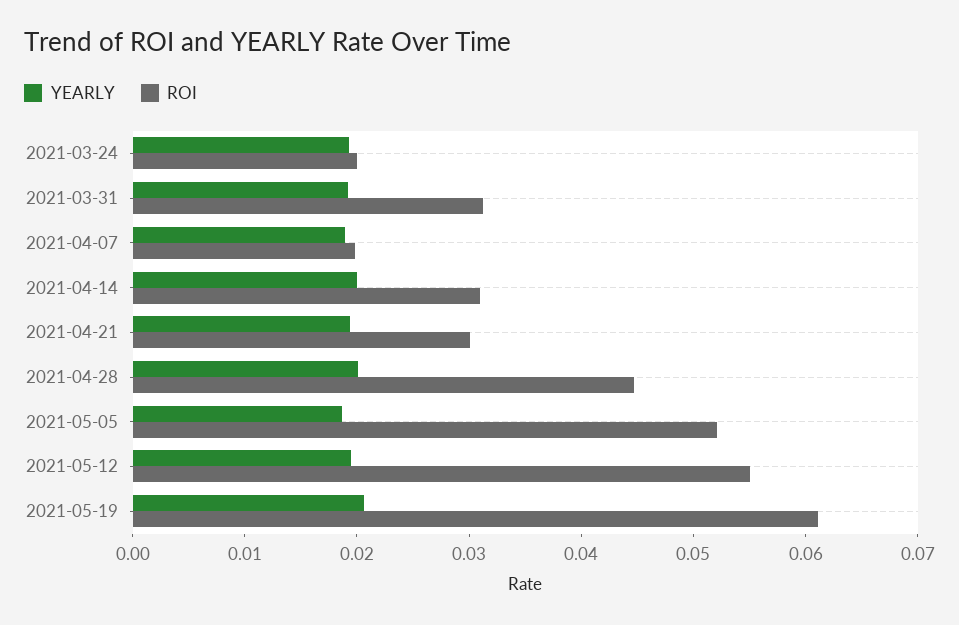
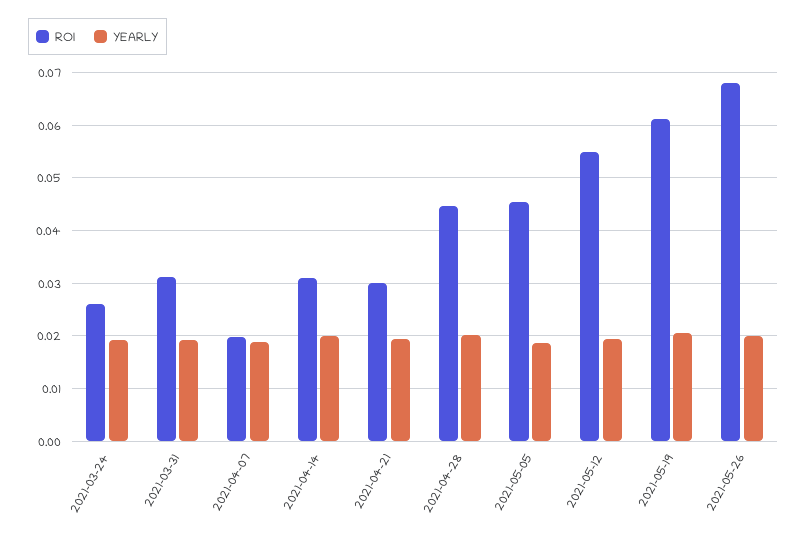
ROI, 2021-03-24: 0.02 -> 0.026
ROI, 2021-05-05: 0.052 -> 0.046
ROI, 2021-05-26: none -> 0.068
YEARLY, 2021-05-26: none -> 0.02

